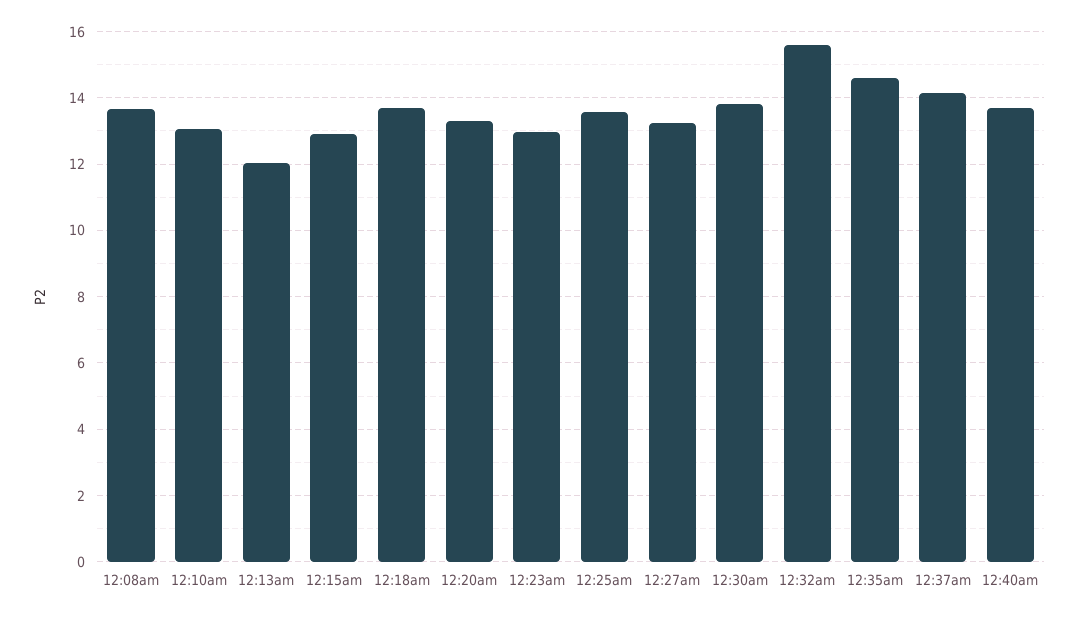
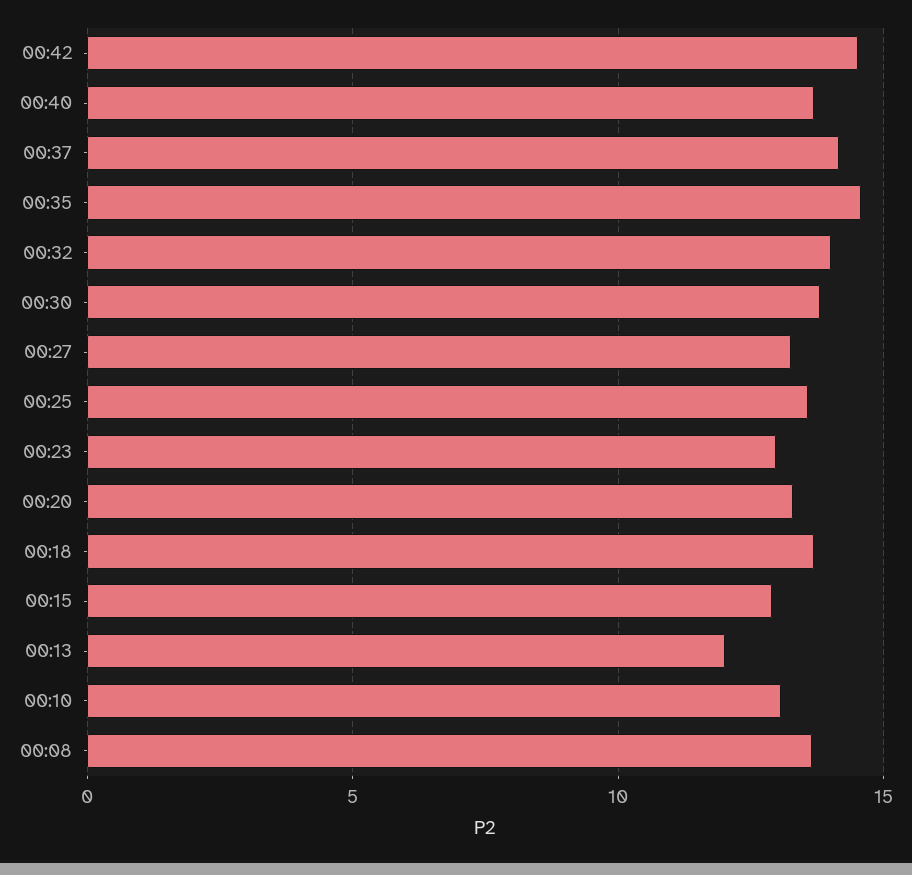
12:32am: 15.6 -> 14
00:42: none -> 14.5

